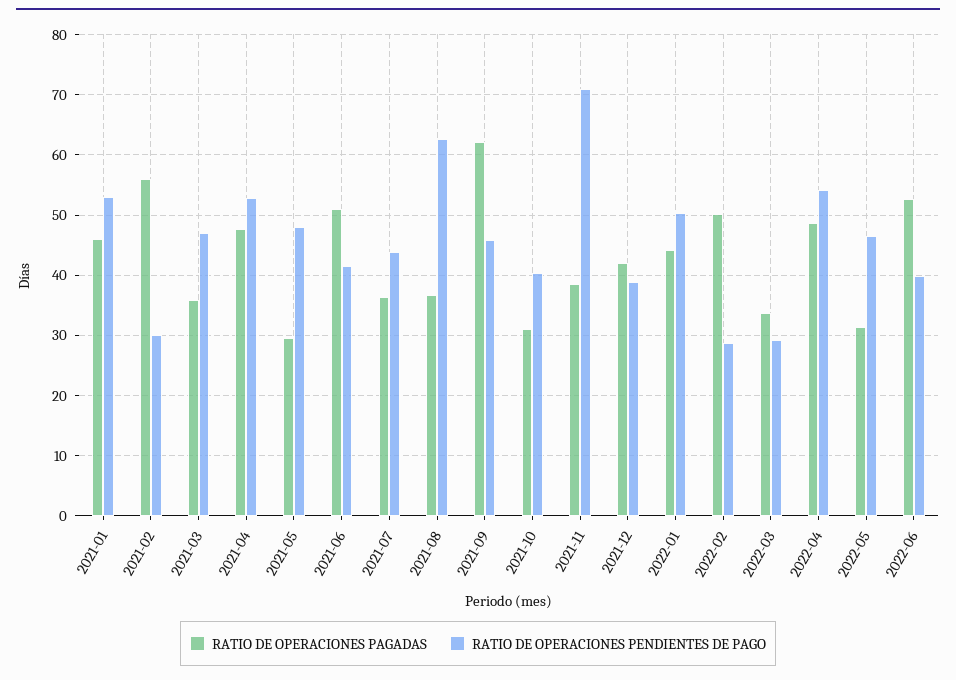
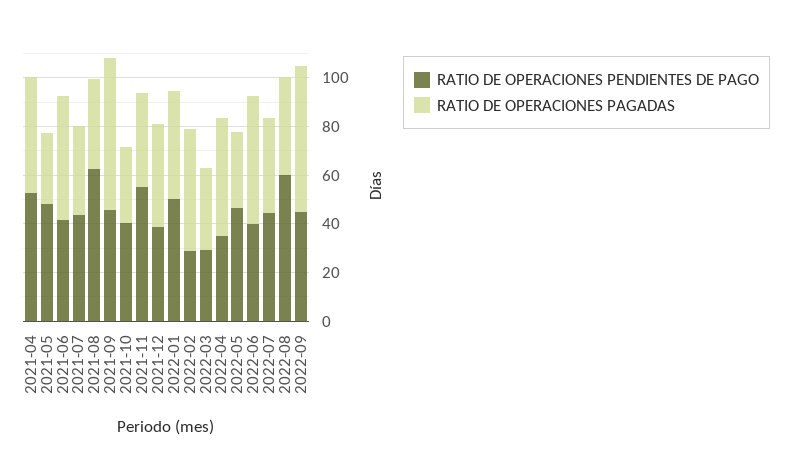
RATIO DE OPERACIONES PAGADAS, 2021-01: 46 -> none
RATIO DE OPERACIONES PENDIENTES DE PAGO, 2021-01: 53 -> none
RATIO DE OPERACIONES PAGADAS, 2021-02: 56 -> none
RATIO DE OPERACIONES PENDIENTES DE PAGO, 2021-02: 30 -> none
RATIO DE OPERACIONES PAGADAS, 2021-03: 36 -> none
RATIO DE OPERACIONES PENDIENTES DE PAGO, 2021-03: 47 -> none
RATIO DE OPERACIONES PENDIENTES DE PAGO, 2021-11: 71 -> 55
RATIO DE OPERACIONES PENDIENTES DE PAGO, 2022-04: 54 -> 35
RATIO DE OPERACIONES PENDIENTES DE PAGO, 2022-07: none -> 45
RATIO DE OPERACIONES PAGADAS, 2022-07: none -> 40
RATIO DE OPERACIONES PENDIENTES DE PAGO, 2022-08: none -> 60
RATIO DE OPERACIONES PAGADAS, 2022-08: none -> 40
RATIO DE OPERACIONES PENDIENTES DE PAGO, 2022-09: none -> 45
RATIO DE OPERACIONES PAGADAS, 2022-09: none -> 60

